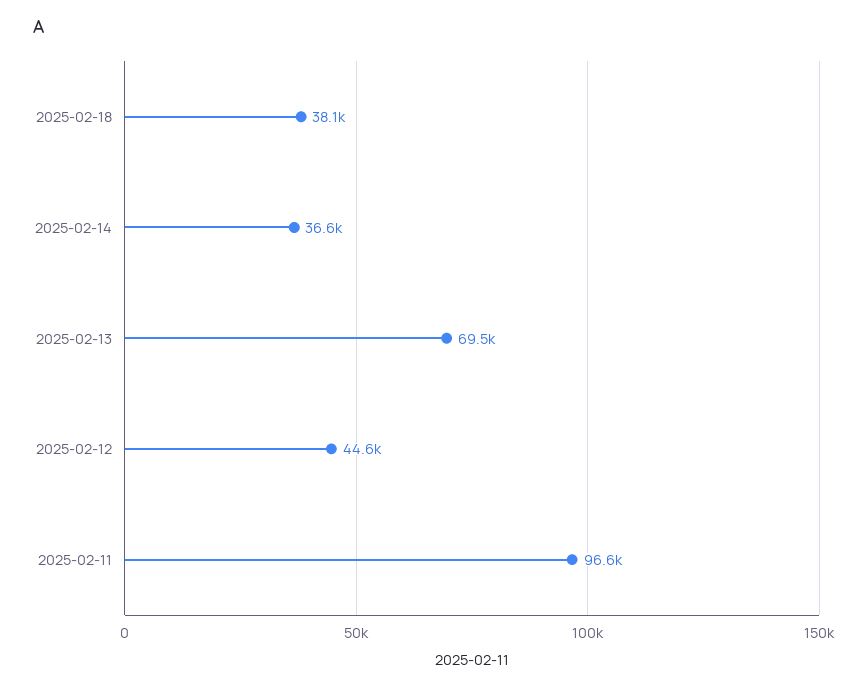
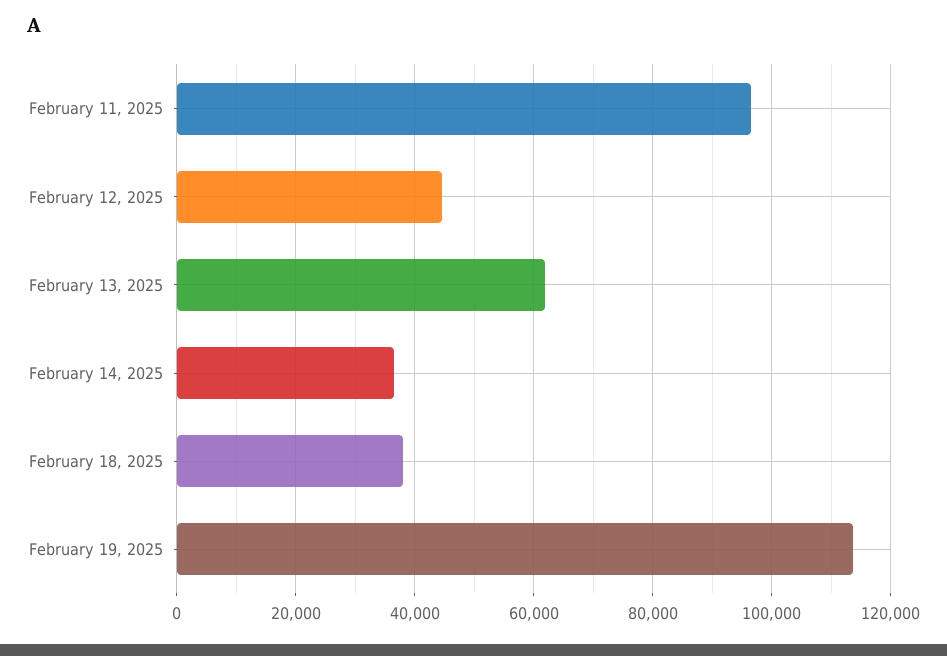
2025-02-13: 69500 -> 62000
February 19, 2025: none -> 114000

